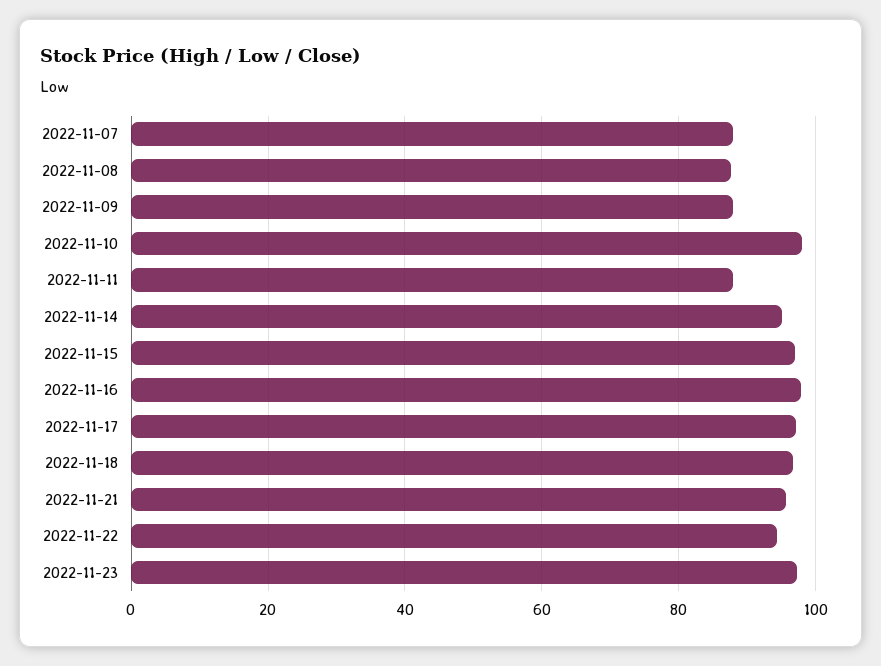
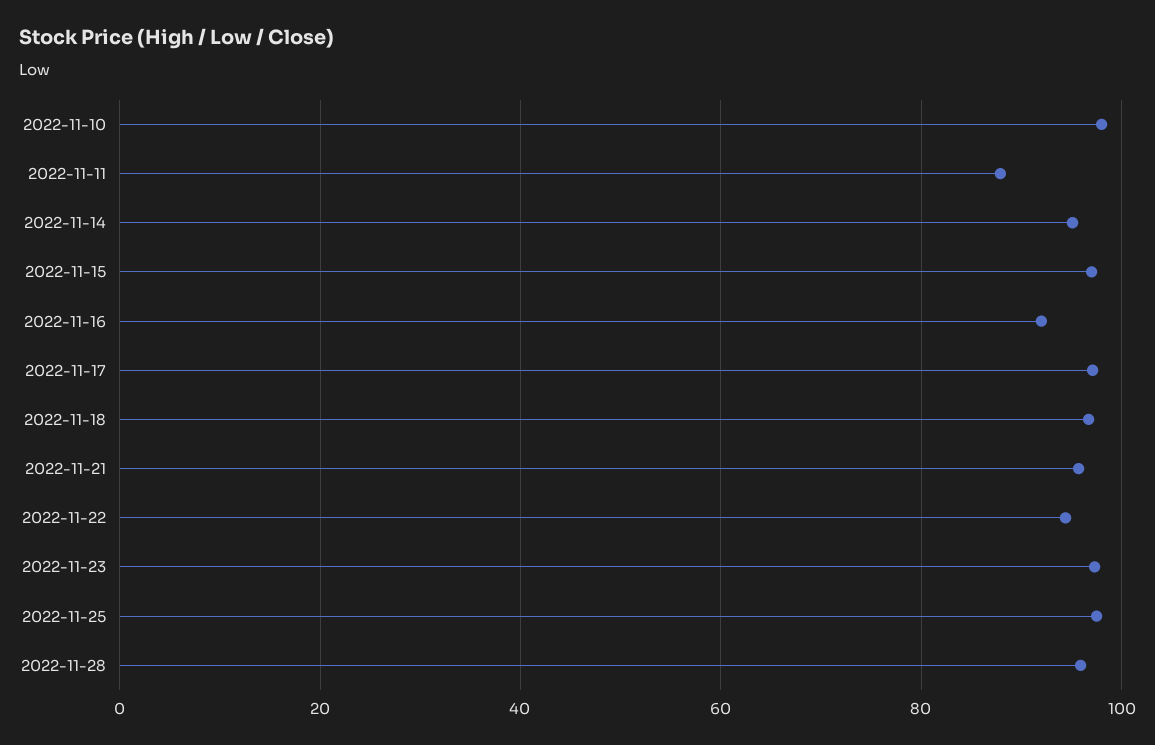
2022-11-07: 88 -> none
2022-11-08: 88 -> none
2022-11-09: 88 -> none
2022-11-16: 98 -> 92
2022-11-25: none -> 98
2022-11-28: none -> 96

